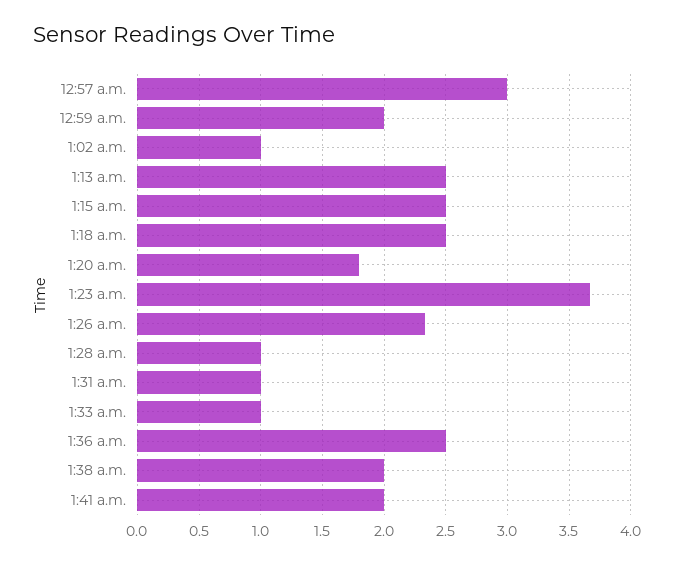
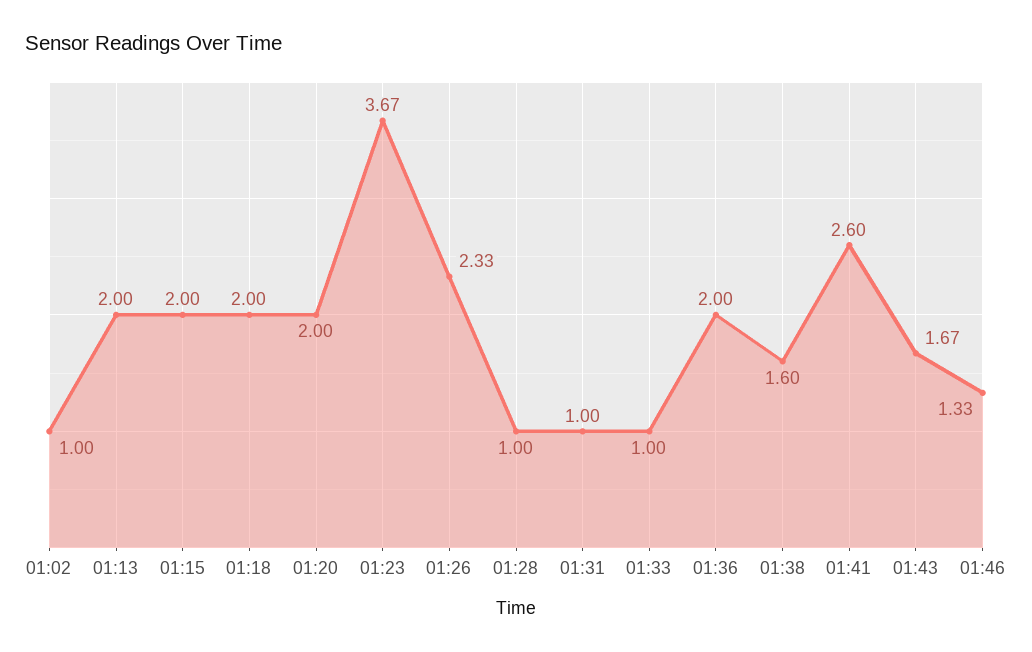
12:57 a.m.: 3 -> none
12:59 a.m.: 2 -> none
1:13 a.m.: 2.5 -> 2
1:15 a.m.: 2.5 -> 2
1:18 a.m.: 2.5 -> 2
1:20 a.m.: 1.8 -> 2
1:36 a.m.: 2.5 -> 2
1:38 a.m.: 2 -> 1.6
1:41 a.m.: 2 -> 2.6
01:43: none -> 1.67
01:46: none -> 1.33

